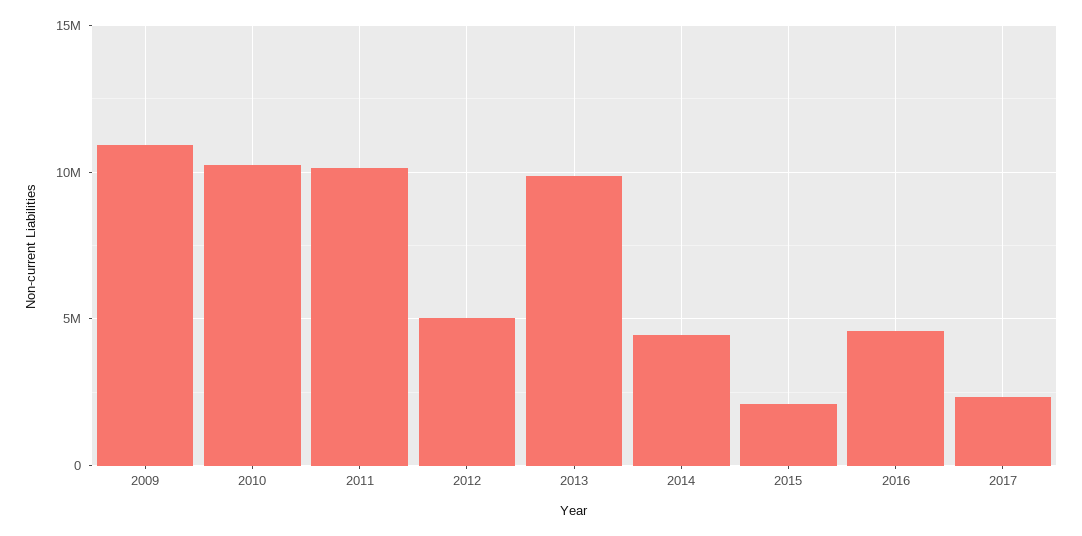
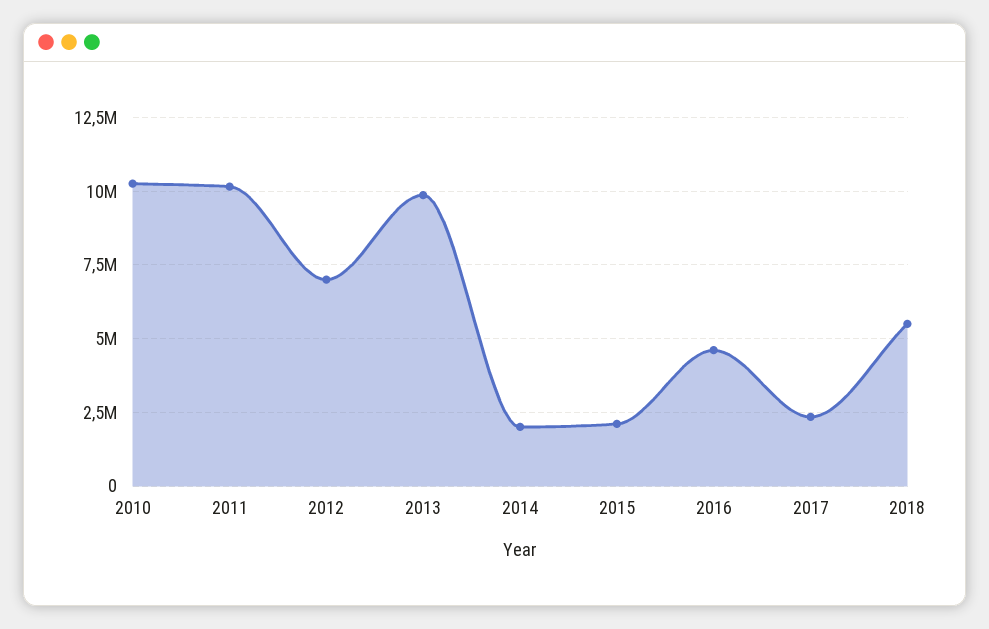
2009: 11000000 -> none
2012: 5000000 -> 7000000
2014: 4500000 -> 2000000
2018: none -> 5500000

